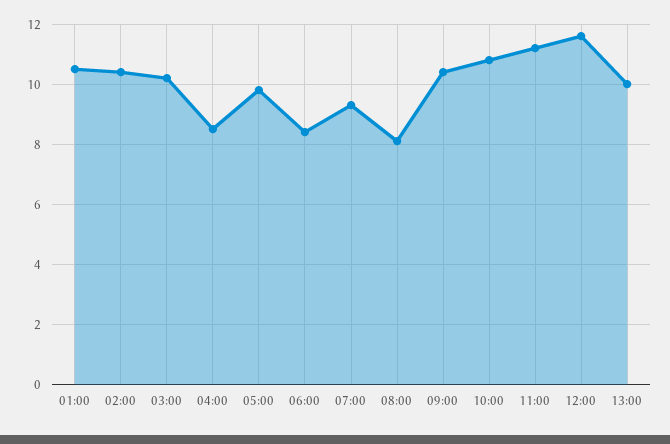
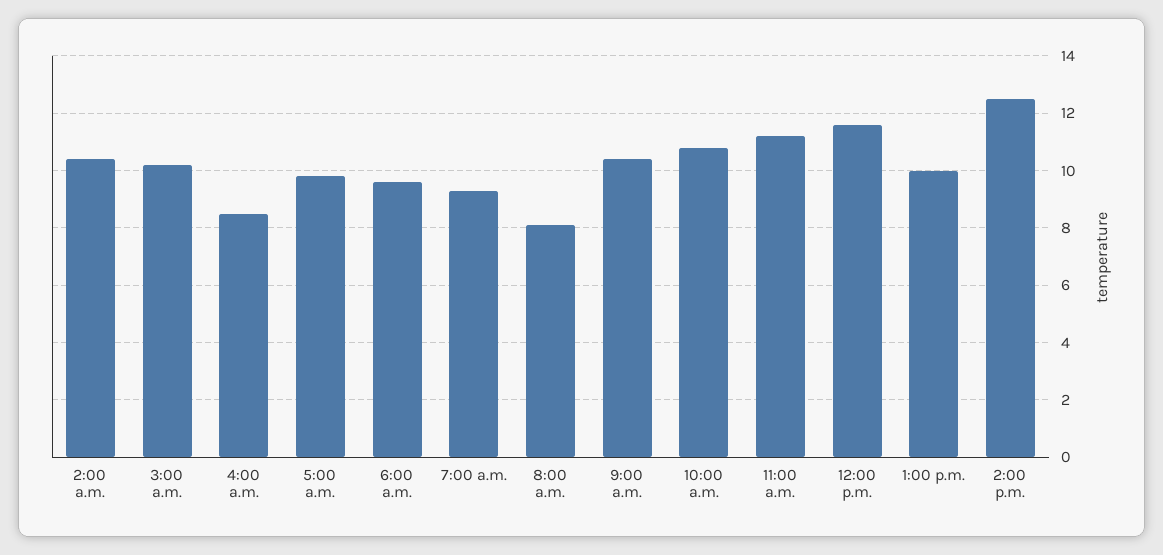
01:00: 10.5 -> none
06:00: 8.5 -> 9.5
2:00 p.m.: none -> 12.5

